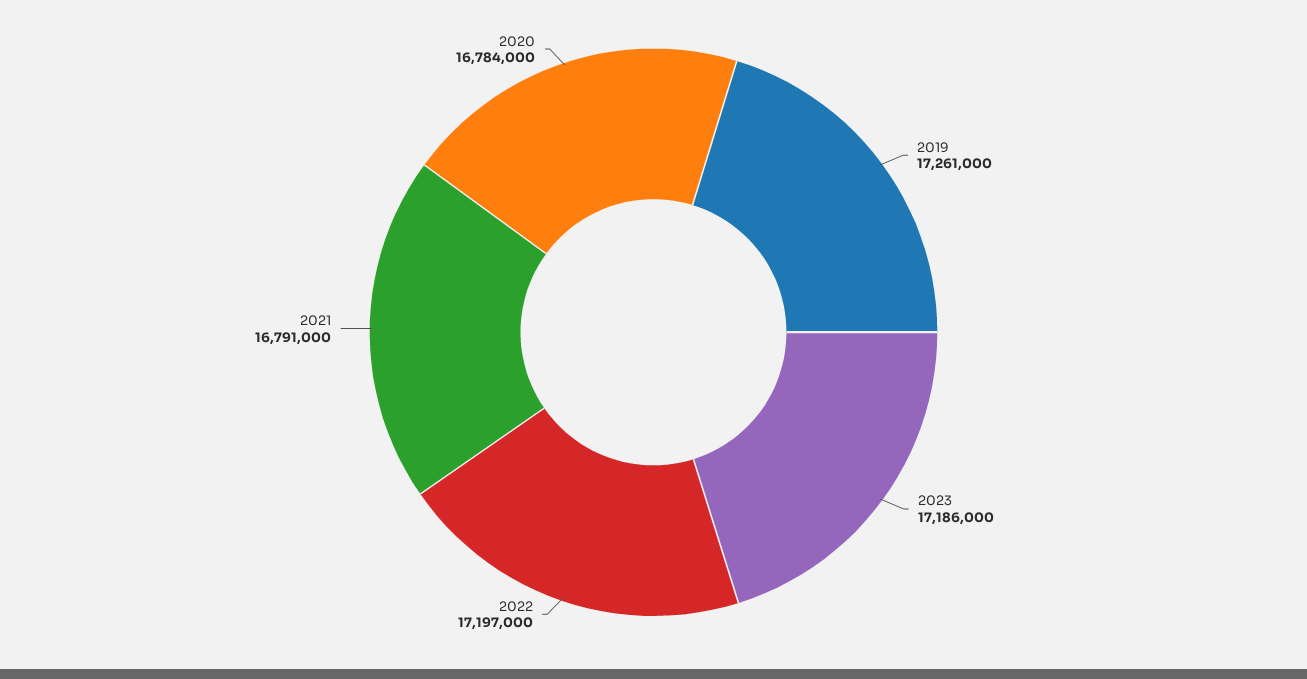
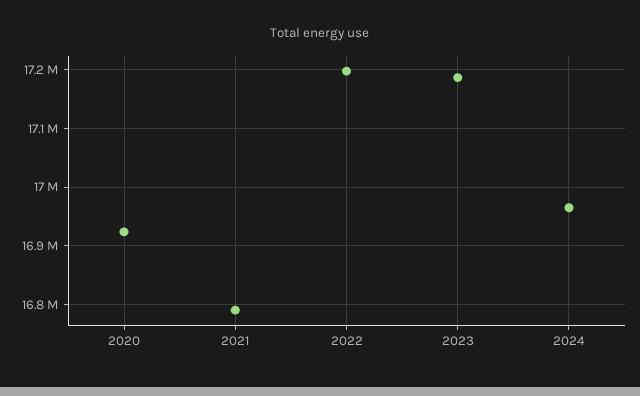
2019: 17261000 -> none
2020: 16784000 -> 16920000
2024: none -> 16960000

